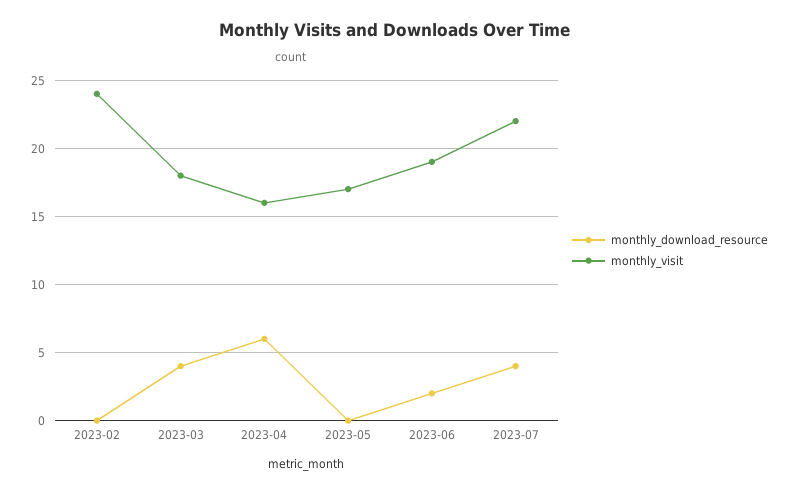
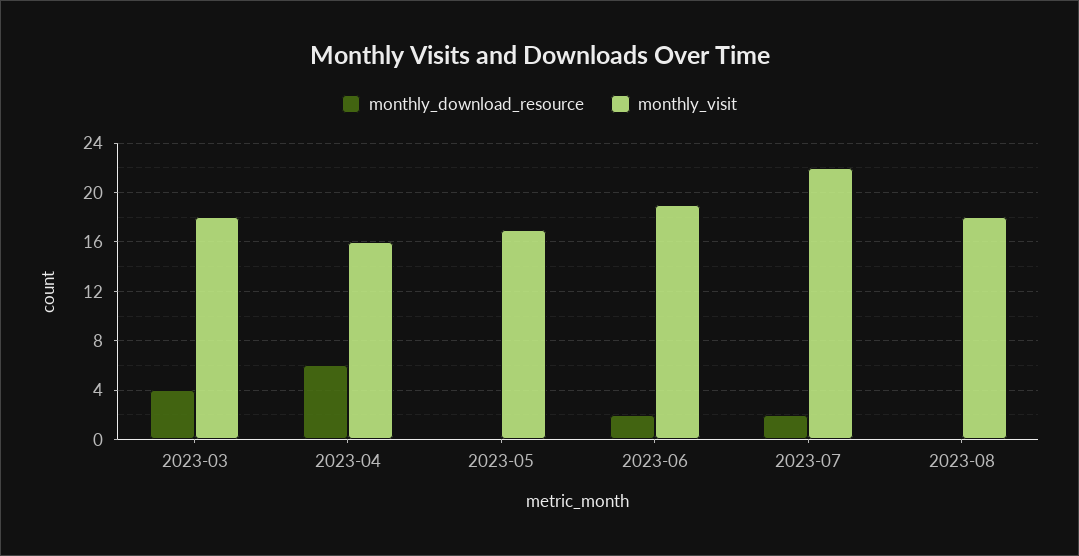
monthly_download_resource, 2023-02: 0 -> none
monthly_visit, 2023-02: 24 -> none
monthly_download_resource, 2023-07: 4 -> 2
monthly_download_resource, 2023-08: none -> 0
monthly_visit, 2023-08: none -> 18

